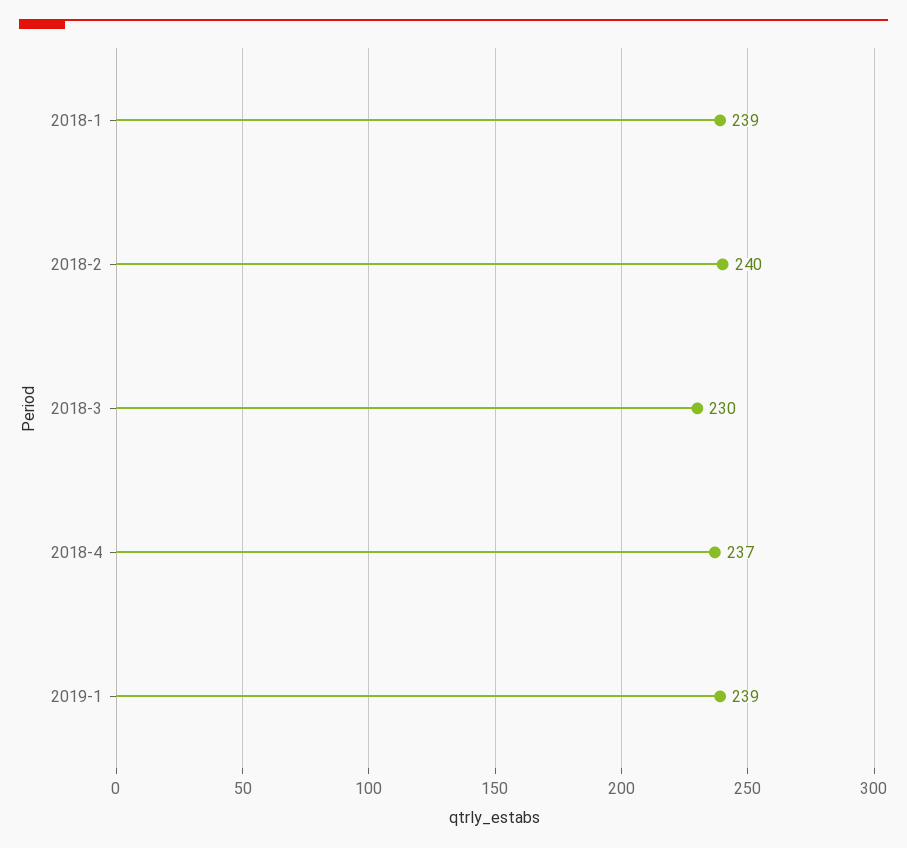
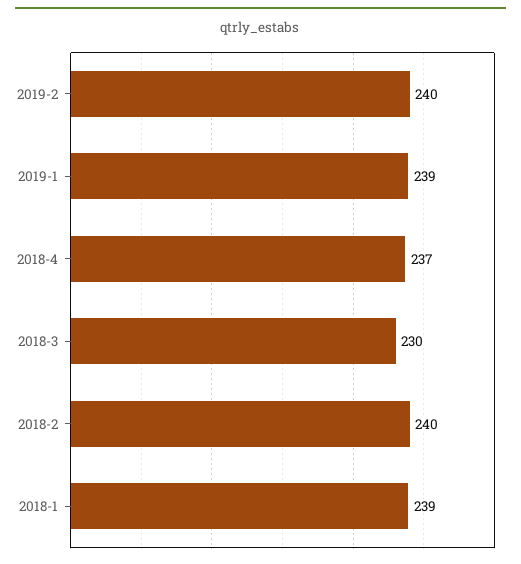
2019-2: none -> 240

